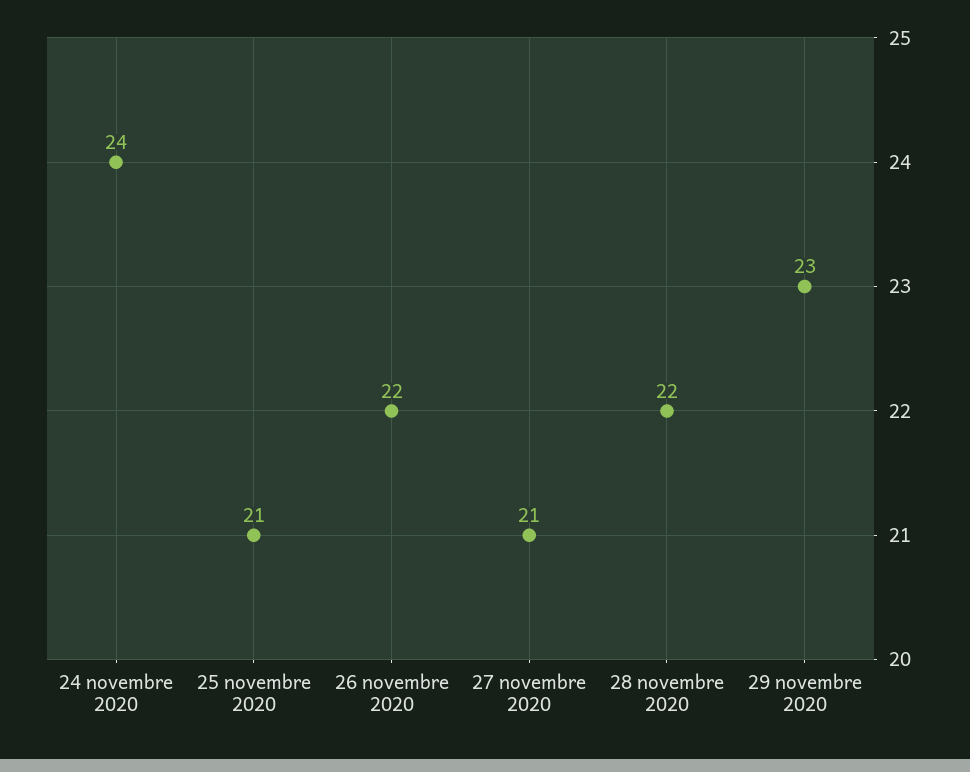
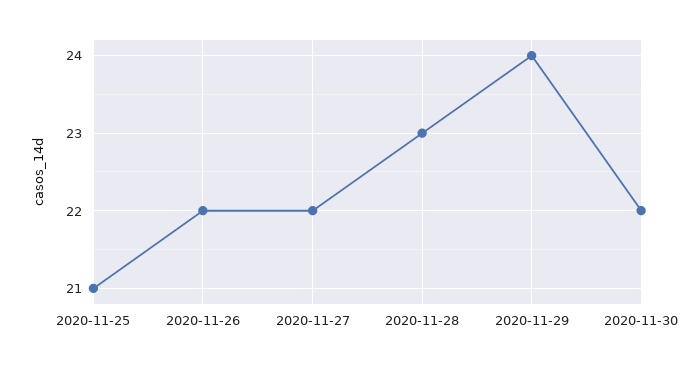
24 novembre 2020: 24 -> none
27 novembre 2020: 21 -> 22
28 novembre 2020: 22 -> 23
29 novembre 2020: 23 -> 24
2020-11-30: none -> 22

